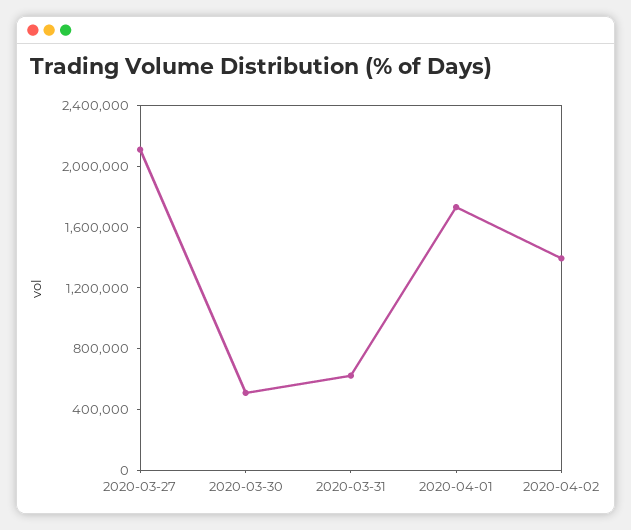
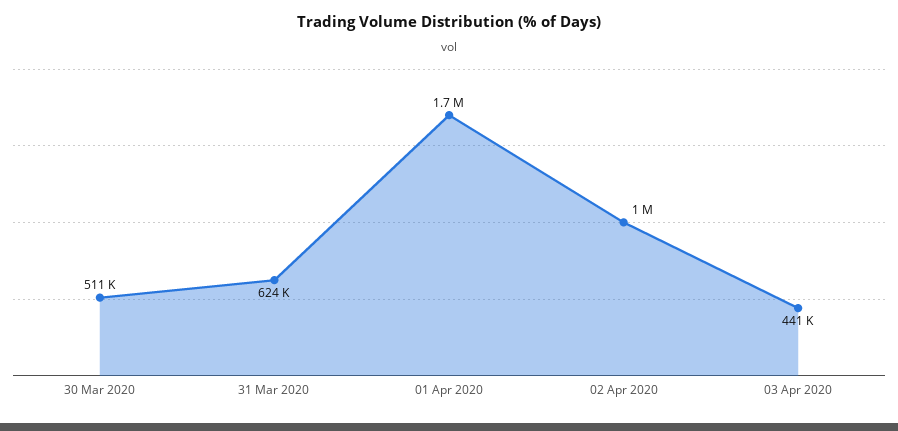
2020-03-27: 2100000 -> none
2020-04-02: 1400000 -> 1000000
03 Apr 2020: none -> 441000

